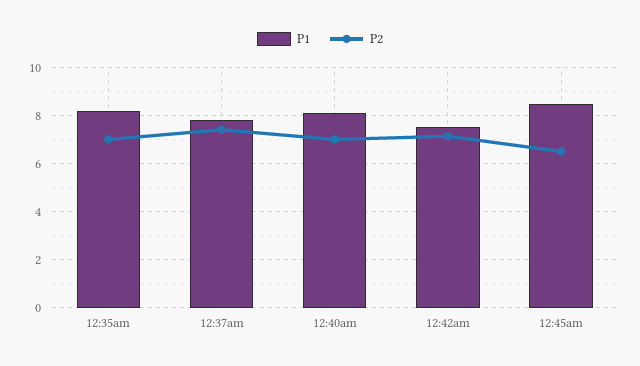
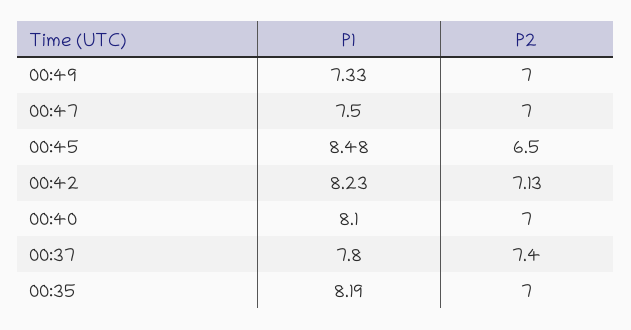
P1, 12:42am: 7.5 -> 8.23
P1, 00:49: none -> 7.33
P2, 00:49: none -> 7
P1, 00:47: none -> 7.5
P2, 00:47: none -> 7

